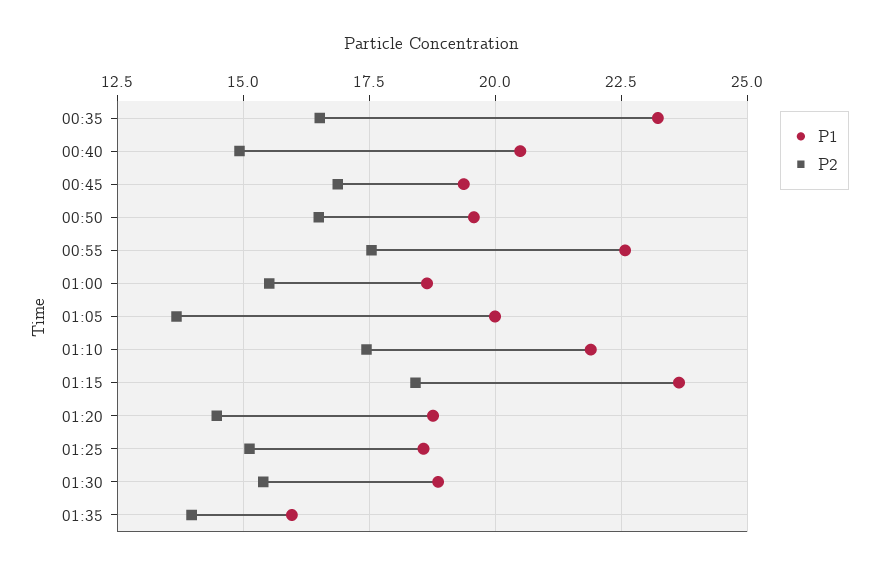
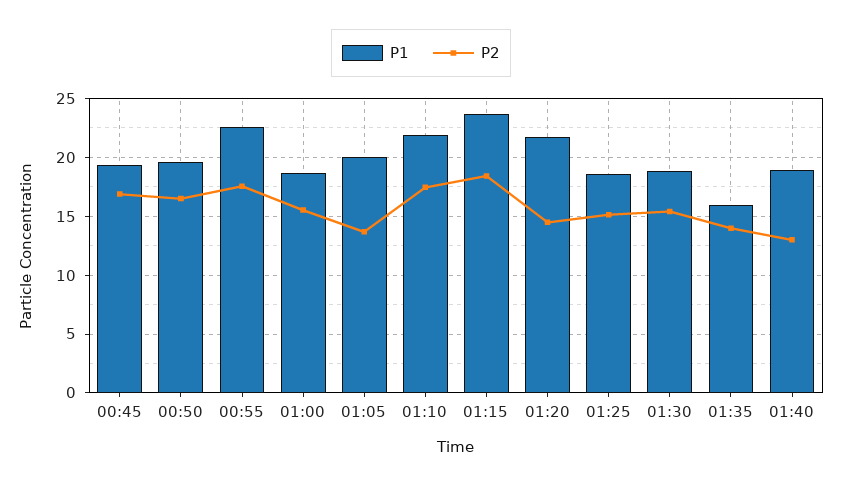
P1, 00:35: 23.25 -> none
P2, 00:35: 16.5 -> none
P1, 00:40: 20.5 -> none
P2, 00:40: 15 -> none
P1, 01:20: 18.75 -> 22
P1, 01:40: none -> 19
P2, 01:40: none -> 13

